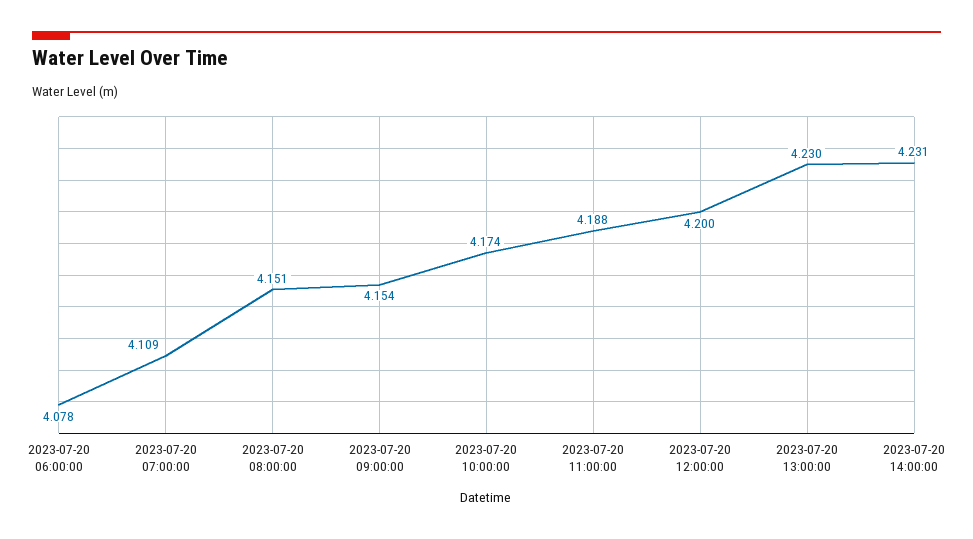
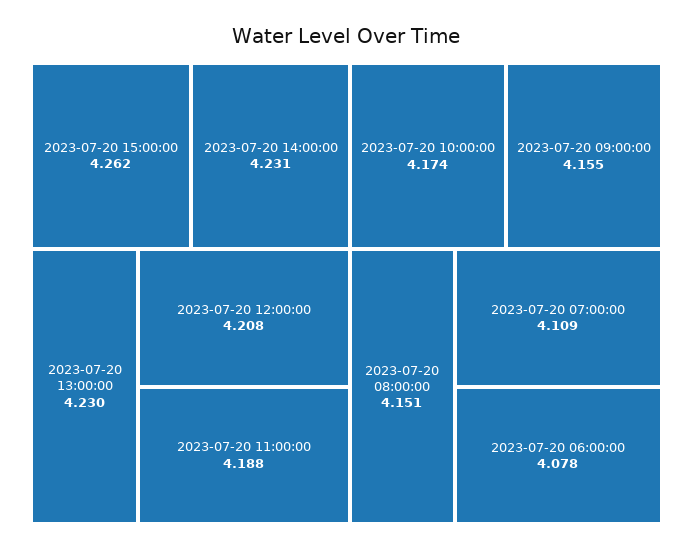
2023-07-20 09:00:00: 4.154 -> 4.155
2023-07-20 12:00:00: 4.2 -> 4.208
2023-07-20 15:00:00: none -> 4.262

